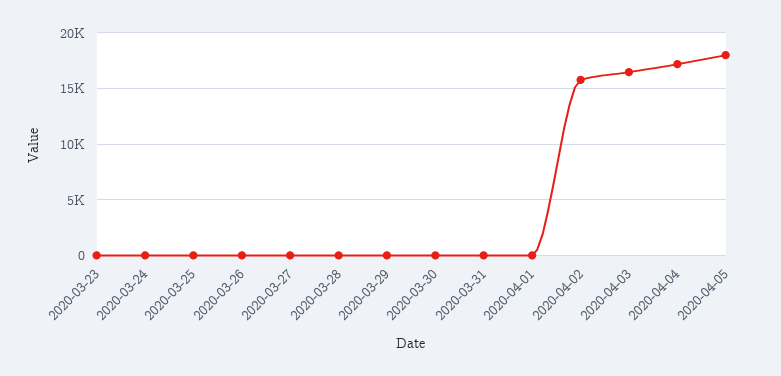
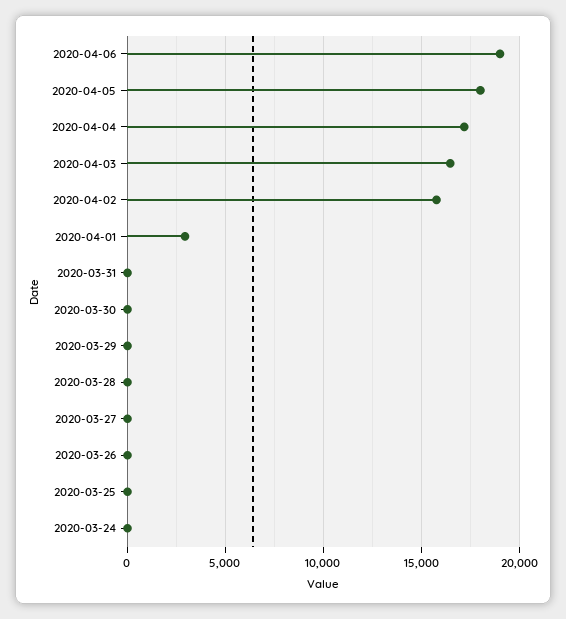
2020-03-23: 0 -> none
2020-04-01: 0 -> 3000
2020-04-06: none -> 19000

